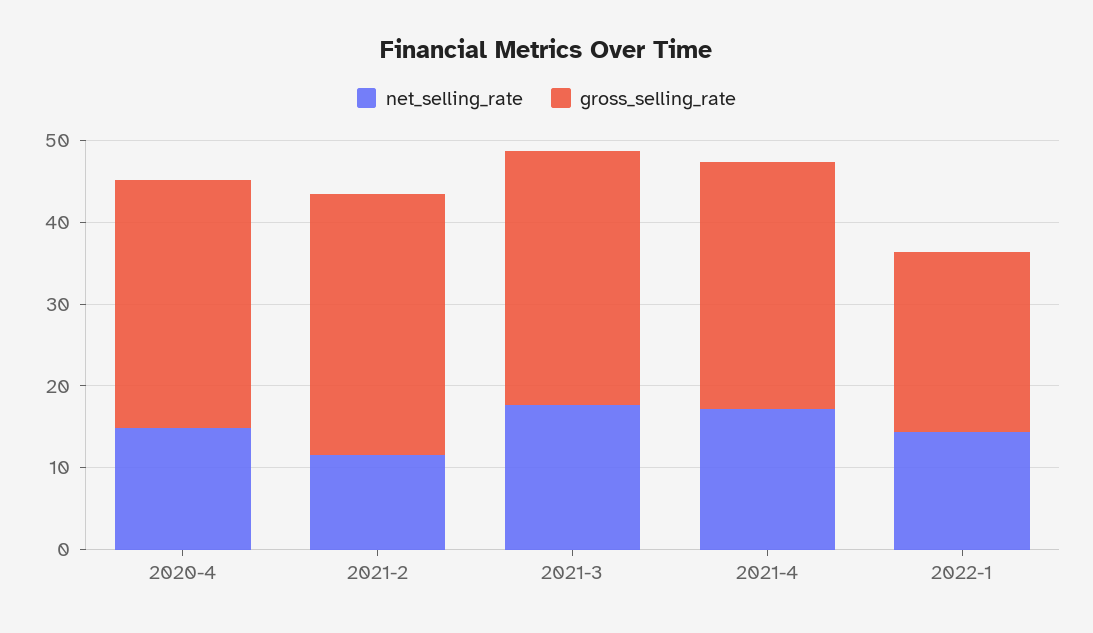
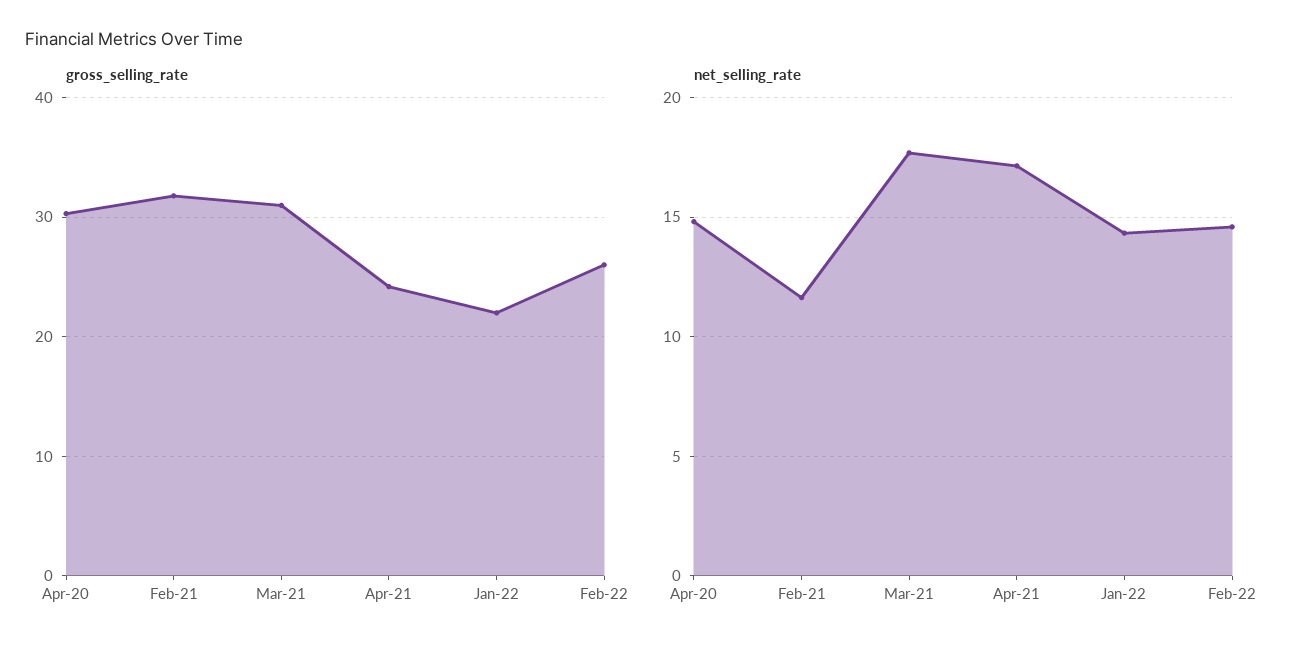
gross_selling_rate, 2021-4: 30 -> 24
gross_selling_rate, Feb-22: none -> 26
net_selling_rate, Feb-22: none -> 14.5

